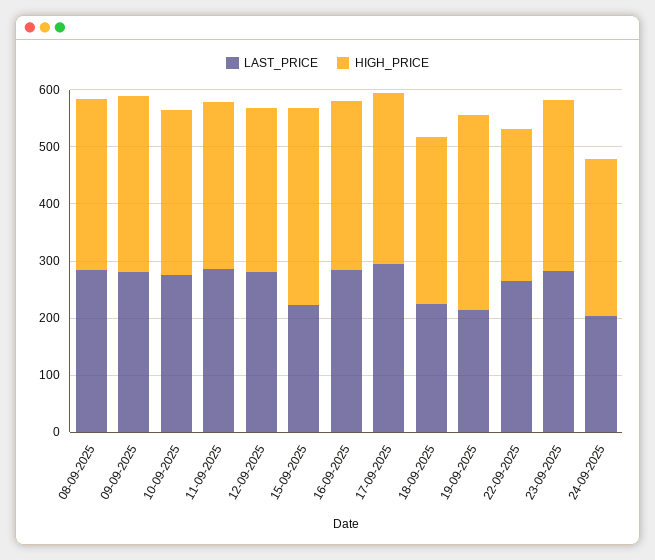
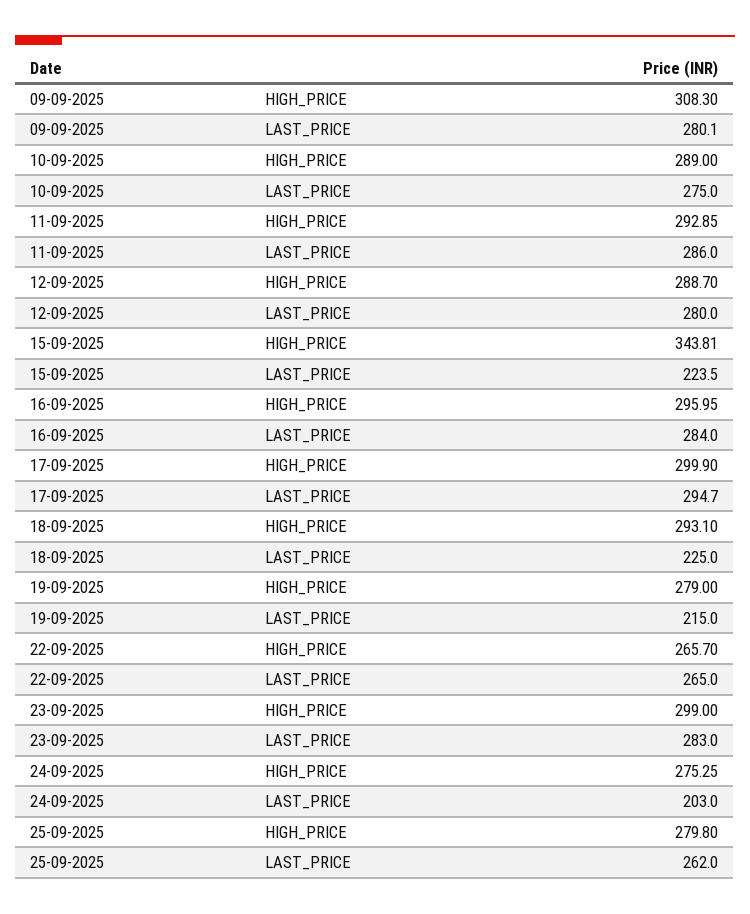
LAST_PRICE, 08-09-2025: 280 -> none
HIGH_PRICE, 08-09-2025: 300 -> none
HIGH_PRICE, 19-09-2025: 340 -> 279
HIGH_PRICE, 25-09-2025: none -> 279.8
LAST_PRICE, 25-09-2025: none -> 262

